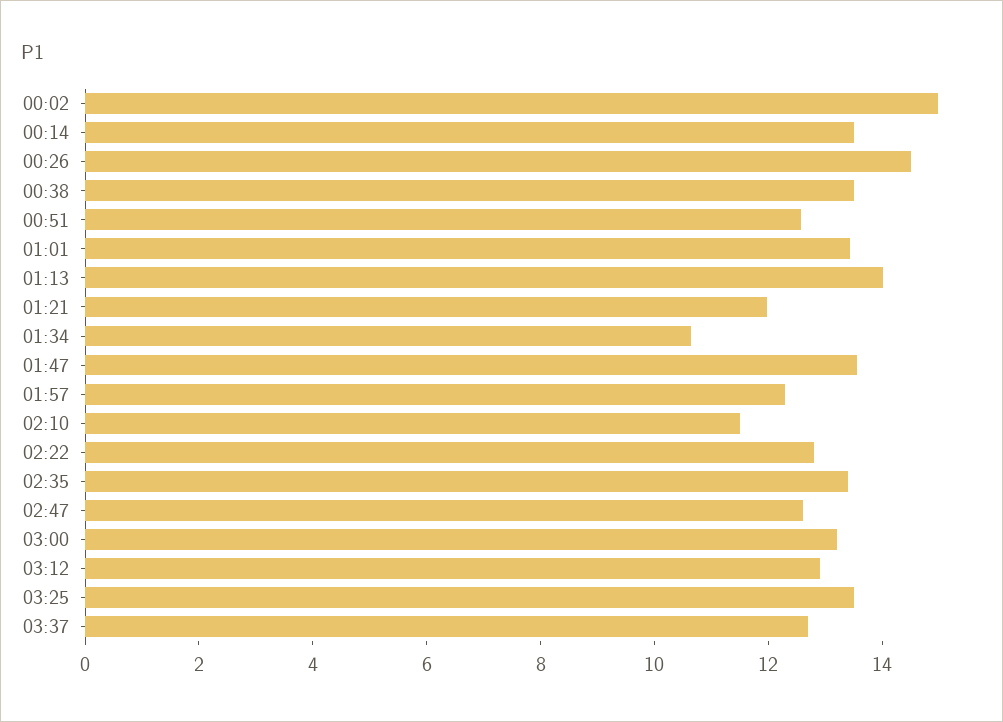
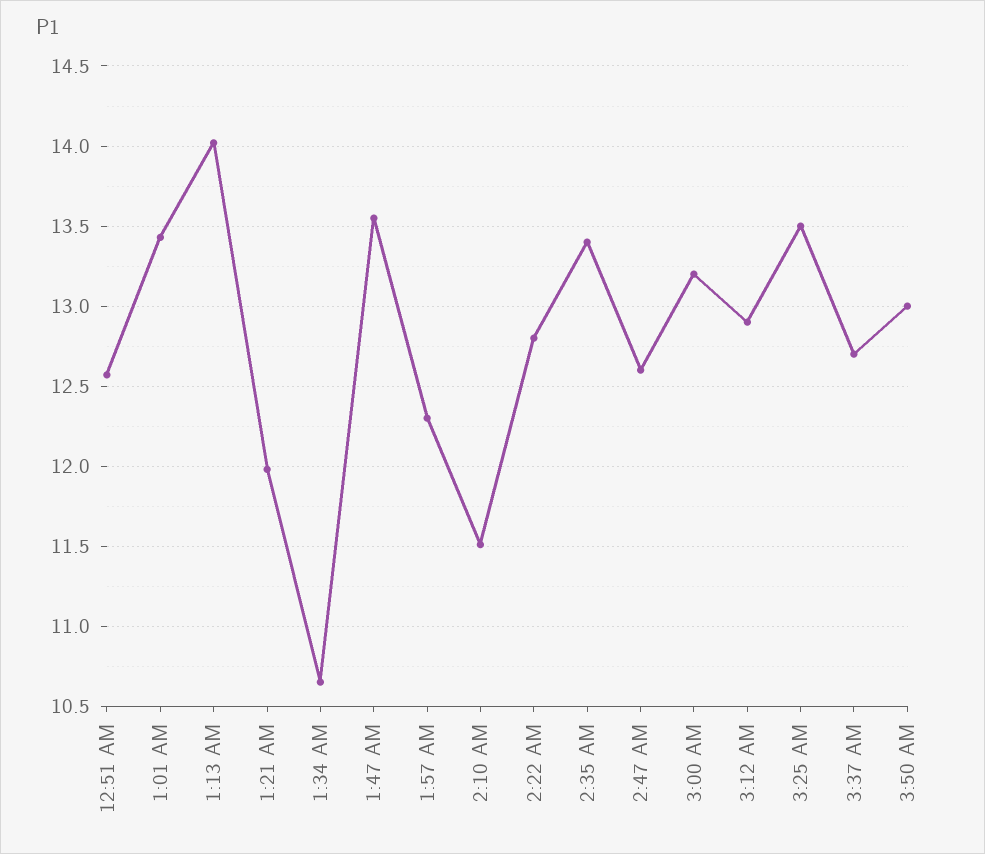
00:02: 15 -> none
00:14: 13.5 -> none
00:26: 14.5 -> none
00:38: 13.5 -> none
3:50 AM: none -> 13

